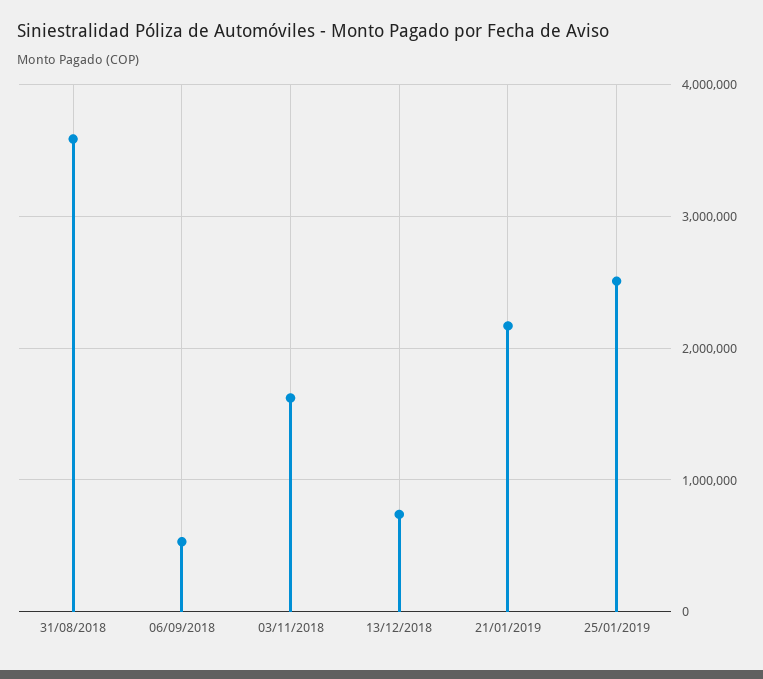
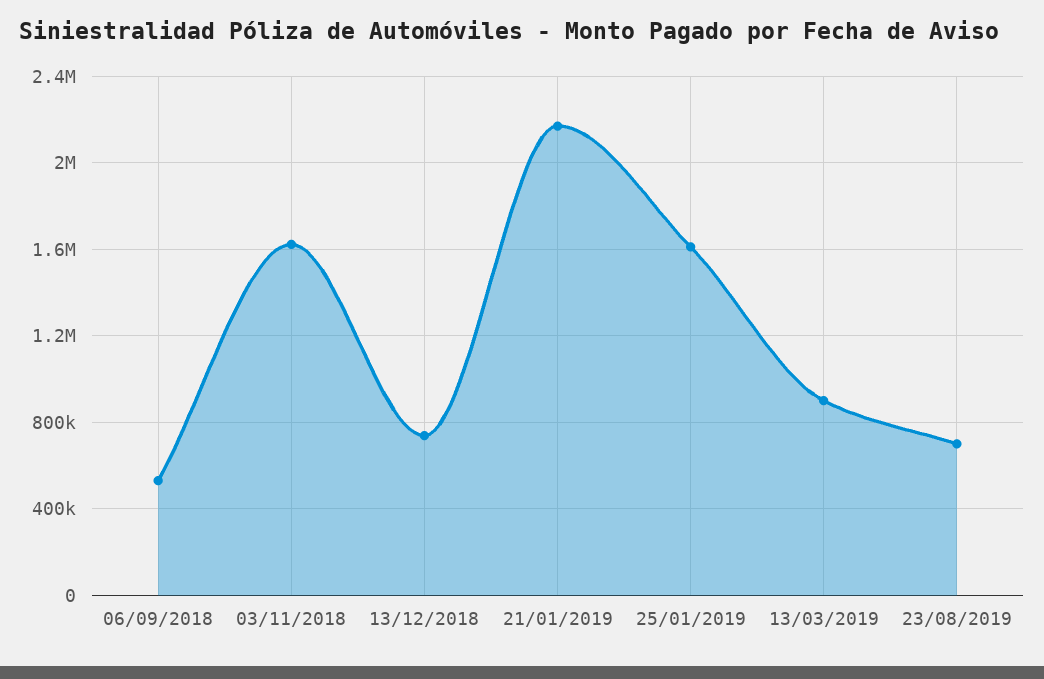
31/08/2018: 3600000 -> none
25/01/2019: 2500000 -> 1600000
13/03/2019: none -> 900000
23/08/2019: none -> 700000

